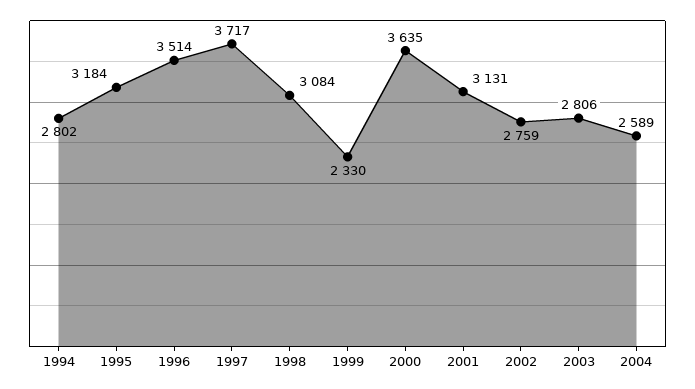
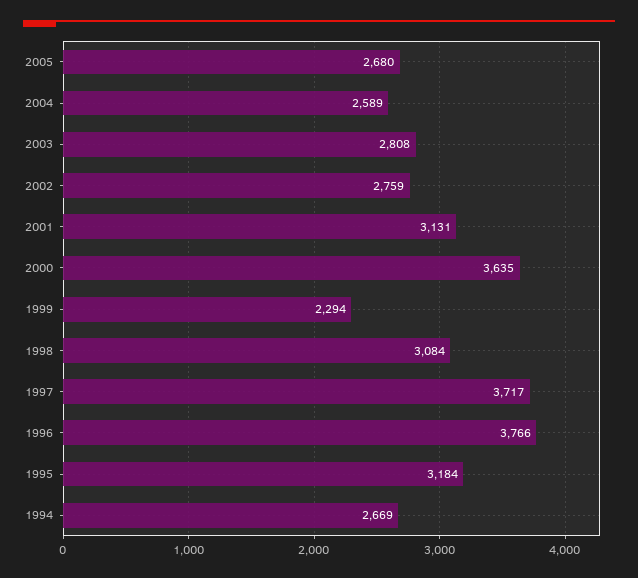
1994: 2802 -> 2669
1996: 3514 -> 3766
1999: 2330 -> 2294
2003: 2806 -> 2808
2005: none -> 2680

